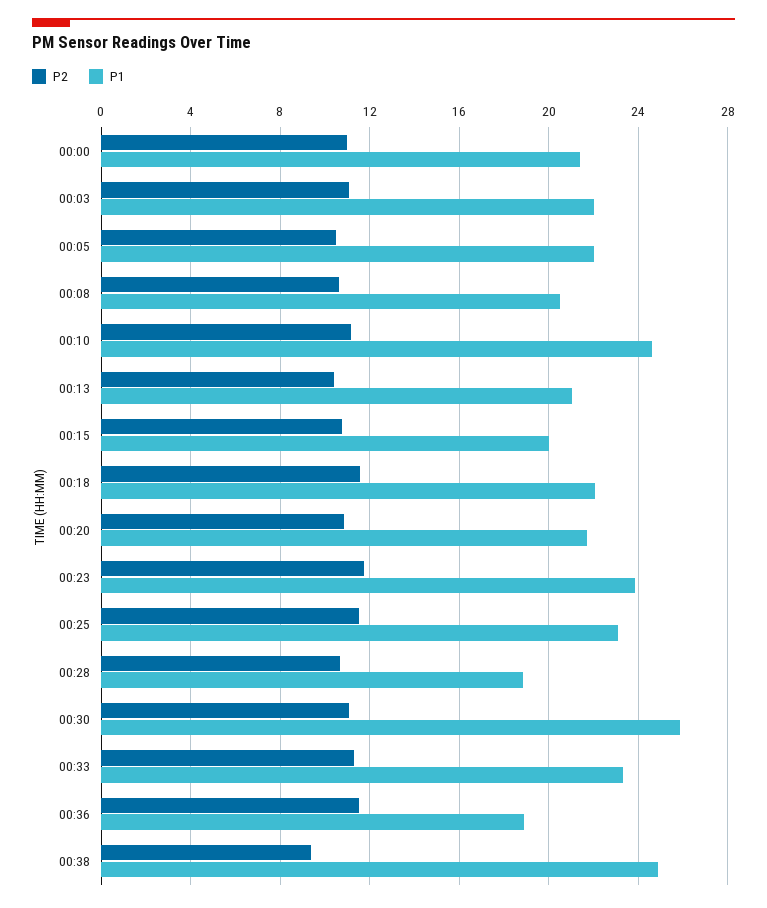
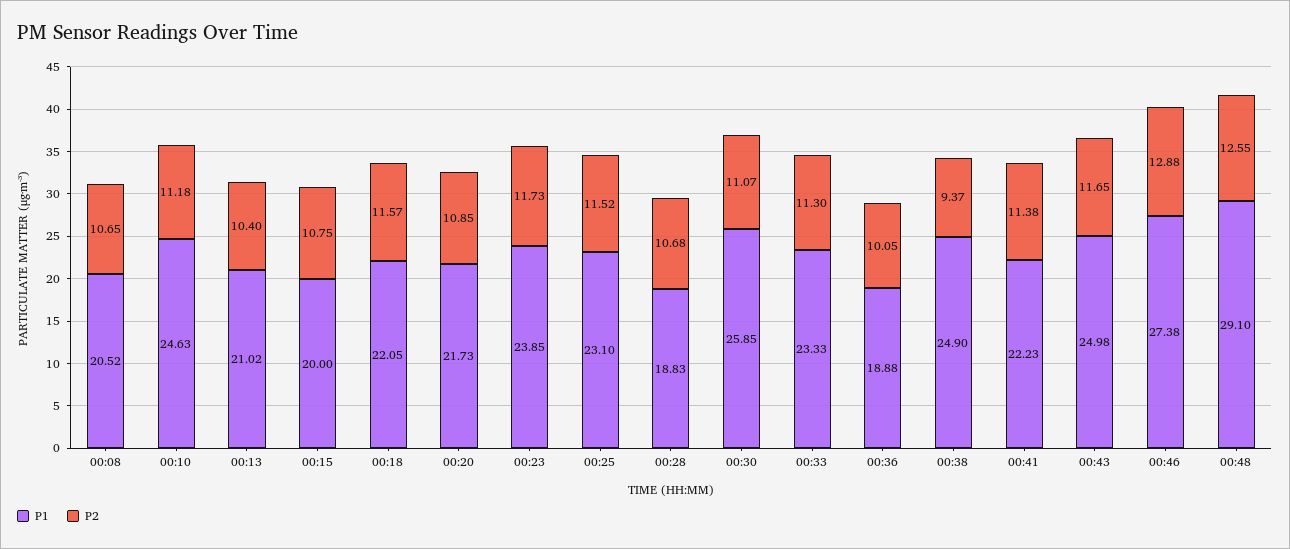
P2, 00:00: 11 -> none
P1, 00:00: 21.5 -> none
P2, 00:03: 11 -> none
P1, 00:03: 22 -> none
P2, 00:05: 10.5 -> none
P1, 00:05: 22 -> none
P2, 00:36: 11.5 -> 10.05
P1, 00:41: none -> 22.23
P2, 00:41: none -> 11.38
P1, 00:43: none -> 24.98
P2, 00:43: none -> 11.65
P1, 00:46: none -> 27.38
P2, 00:46: none -> 12.88
P1, 00:48: none -> 29.1
P2, 00:48: none -> 12.55

